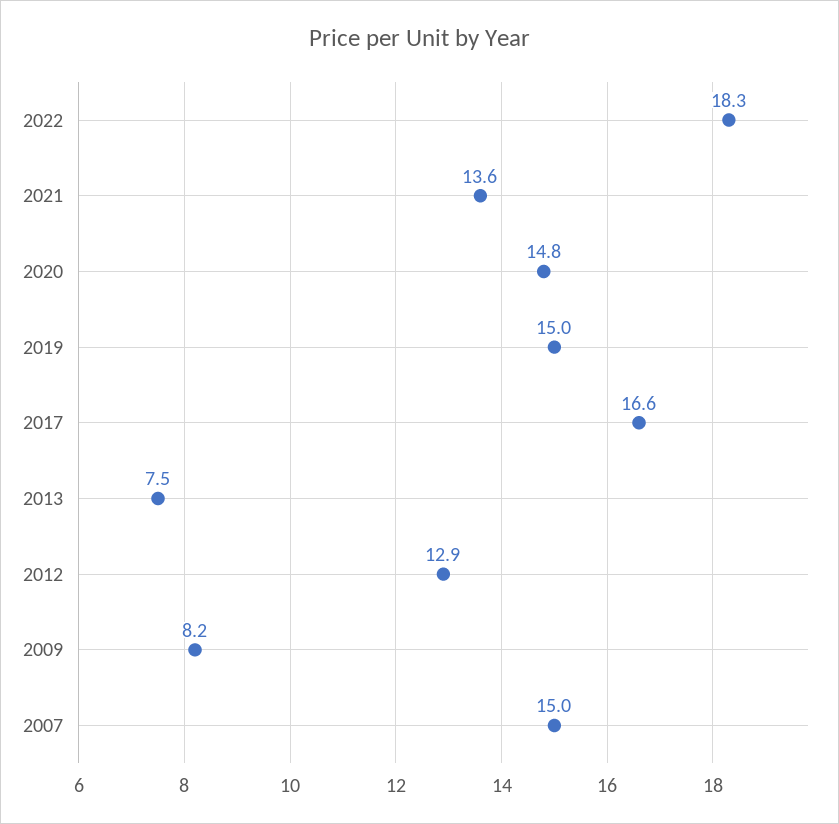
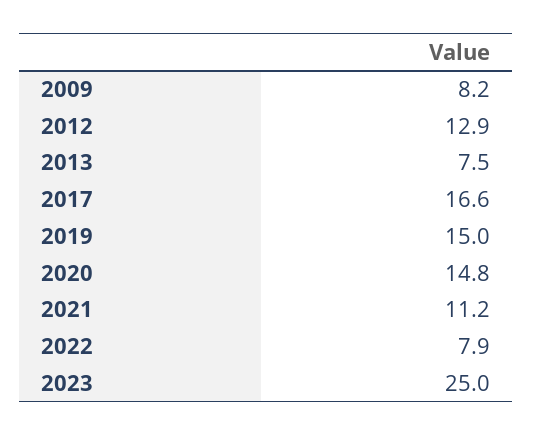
2022: 18.3 -> 7.9
2021: 13.6 -> 11.2
2007: 15 -> none
2023: none -> 25

